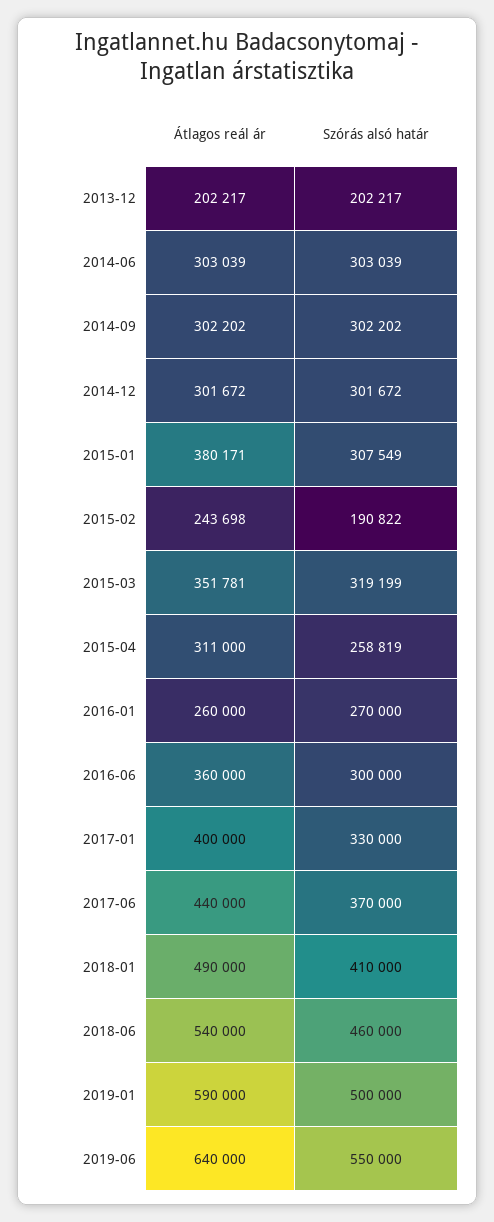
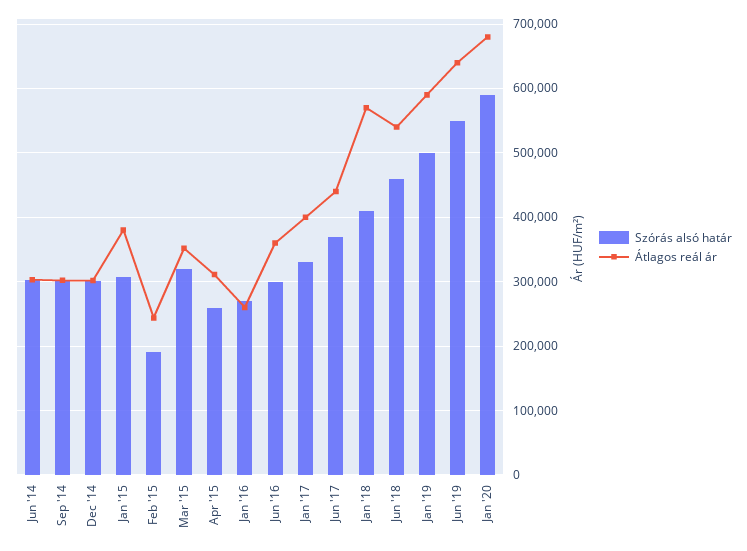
Átlagos reál ár, 2013-12: 202217 -> none
Szórás alsó határ, 2013-12: 202217 -> none
Átlagos reál ár, 2018-01: 490000 -> 570000
Szórás alsó határ, Jan '20: none -> 590000
Átlagos reál ár, Jan '20: none -> 680000

